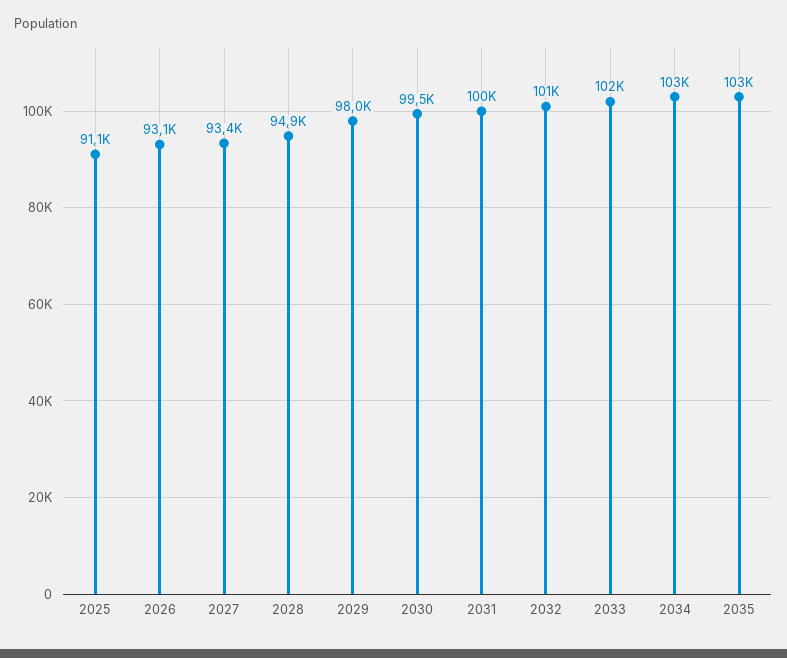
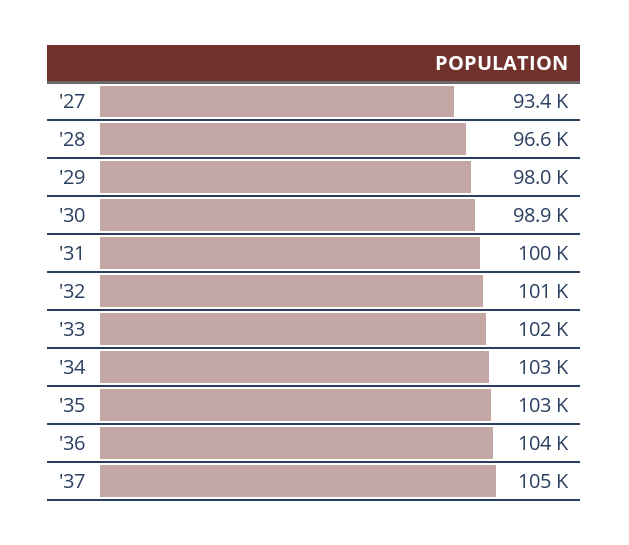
2025: 91100 -> none
2026: 93100 -> none
2028: 94900 -> 96600
2030: 99500 -> 98900
'36: none -> 104000
'37: none -> 105000

